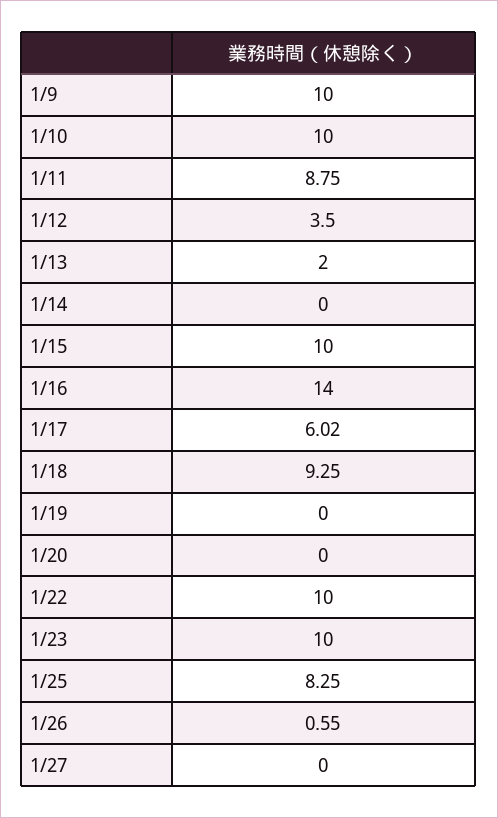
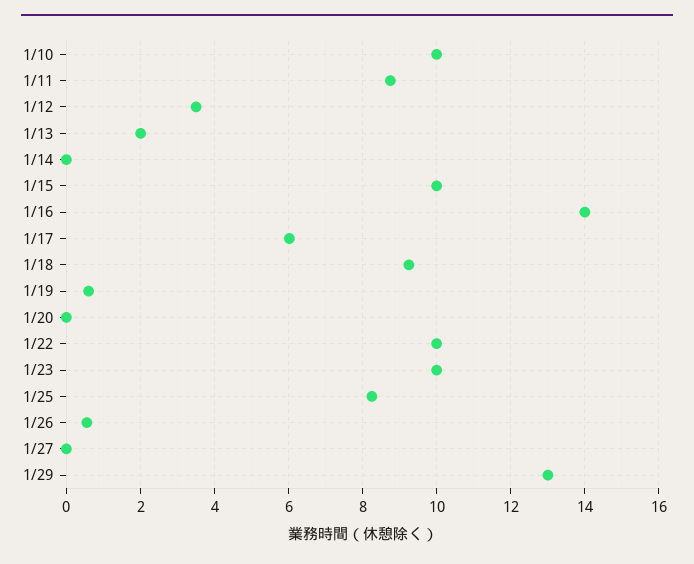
1/9: 10 -> none
1/19: 0 -> 0.6
1/29: none -> 13

